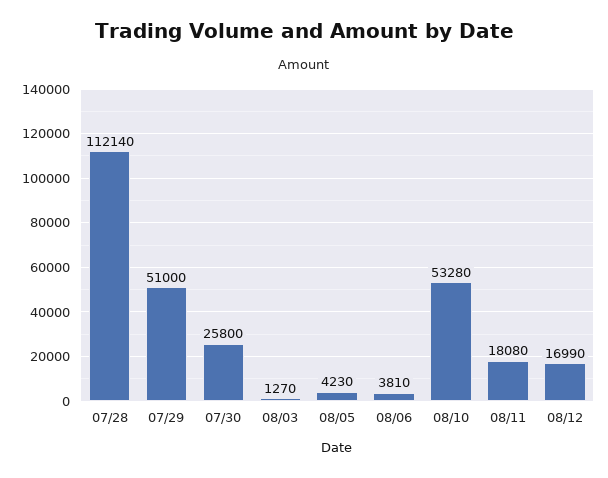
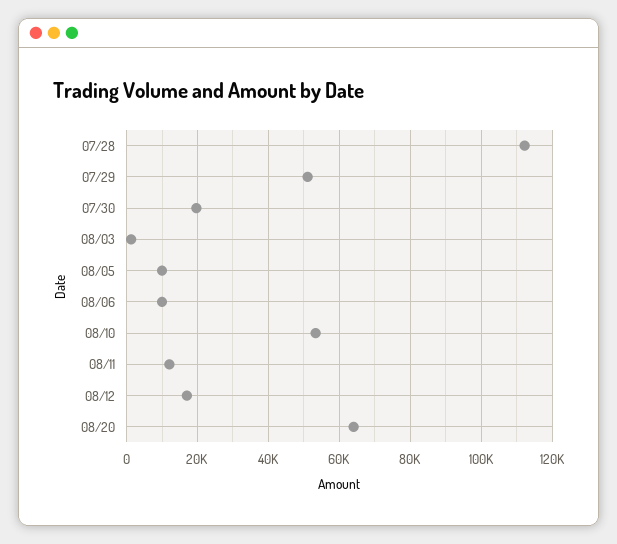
07/30: 25800 -> 20000
08/05: 4230 -> 10000
08/06: 3810 -> 10000
08/11: 18080 -> 12000
08/20: none -> 64000

